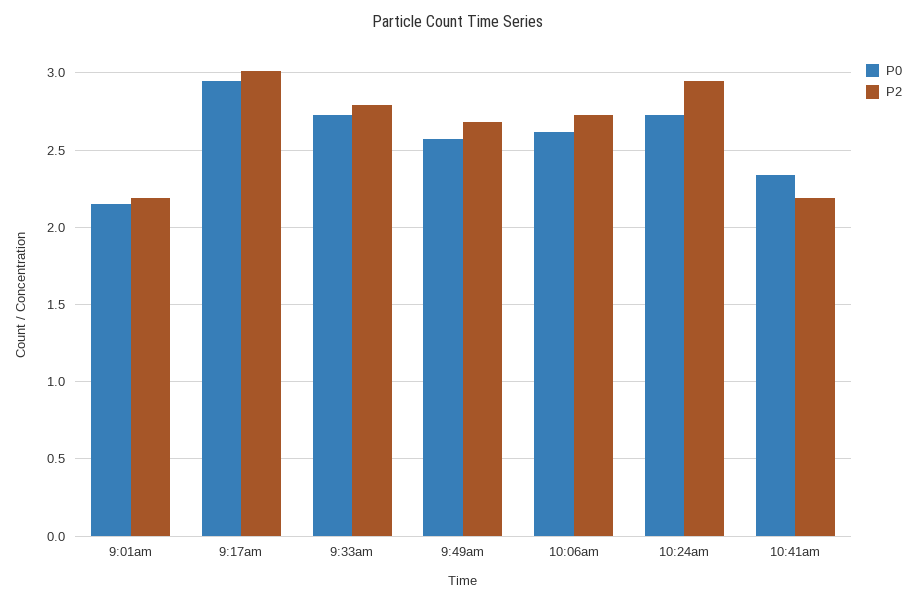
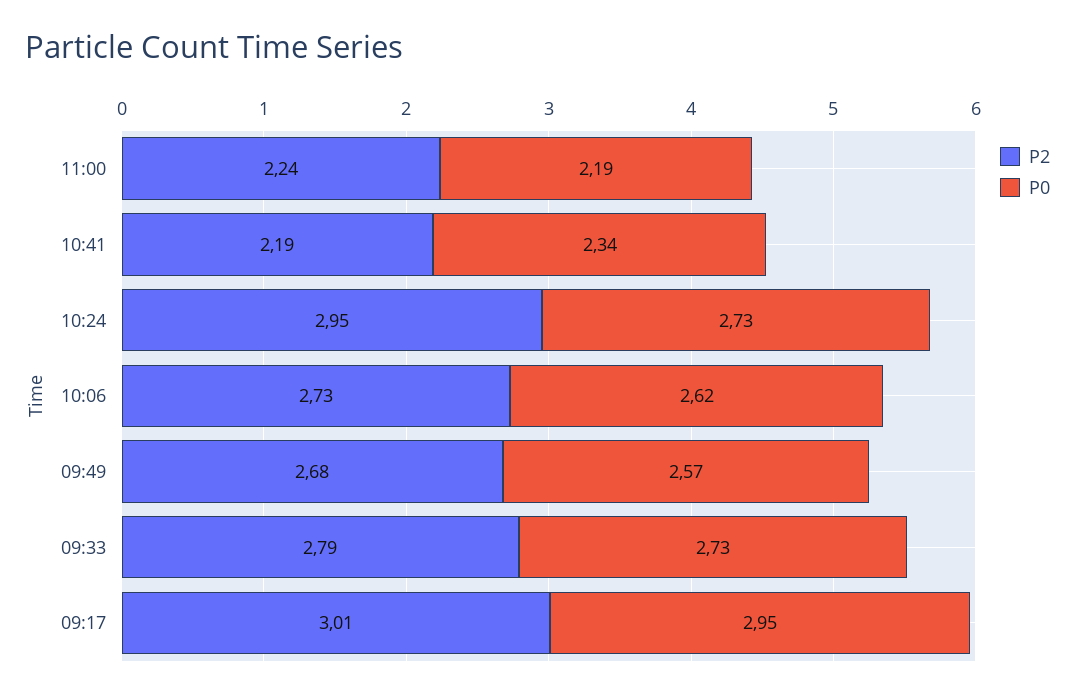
P0, 9:01am: 2.15 -> none
P2, 9:01am: 2.2 -> none
P2, 11:00: none -> 2.24
P0, 11:00: none -> 2.19

